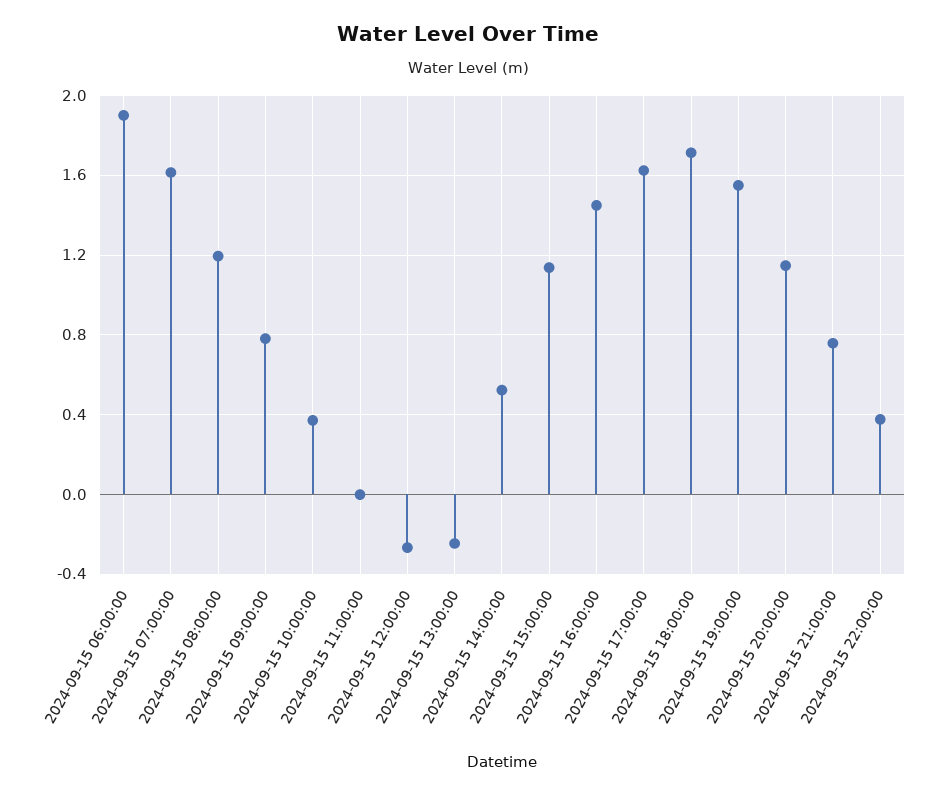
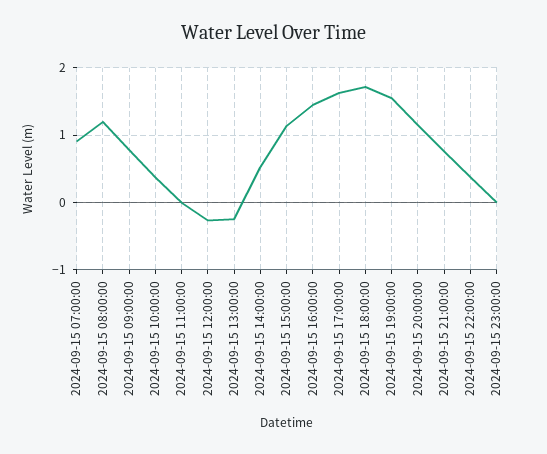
2024-09-15 06:00:00: 1.9 -> none
2024-09-15 07:00:00: 1.6 -> 0.9
2024-09-15 23:00:00: none -> 0

